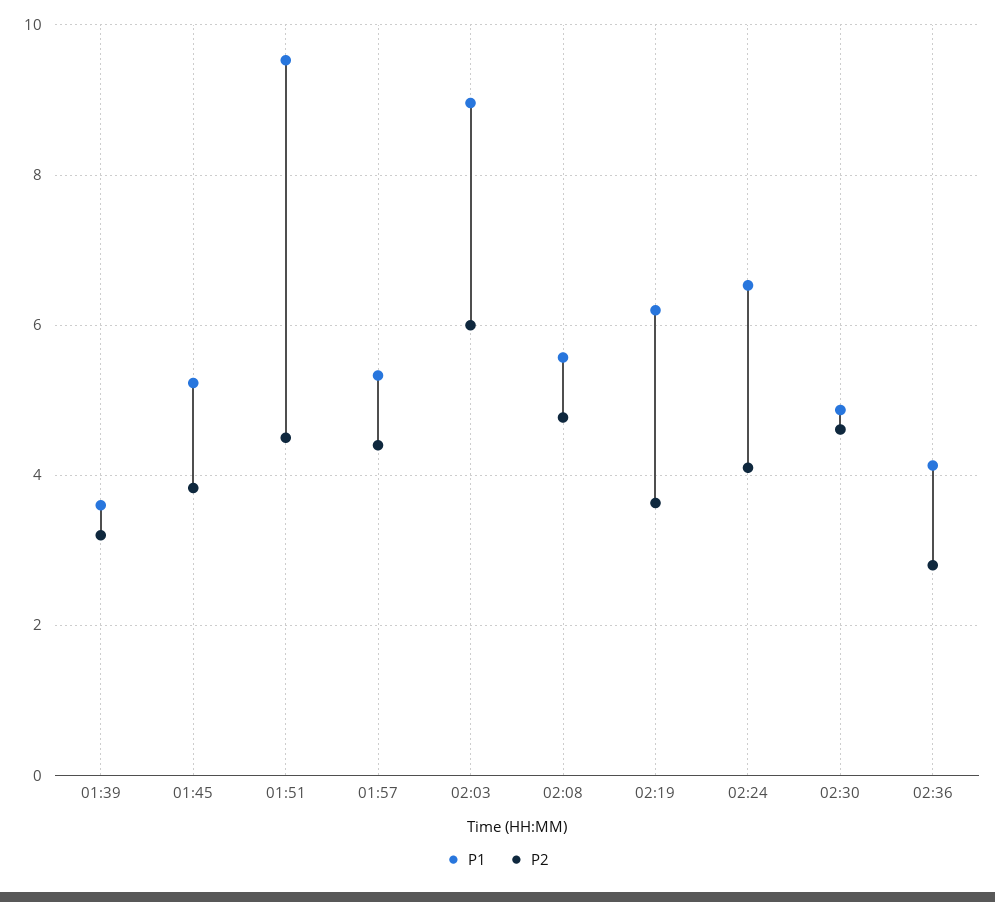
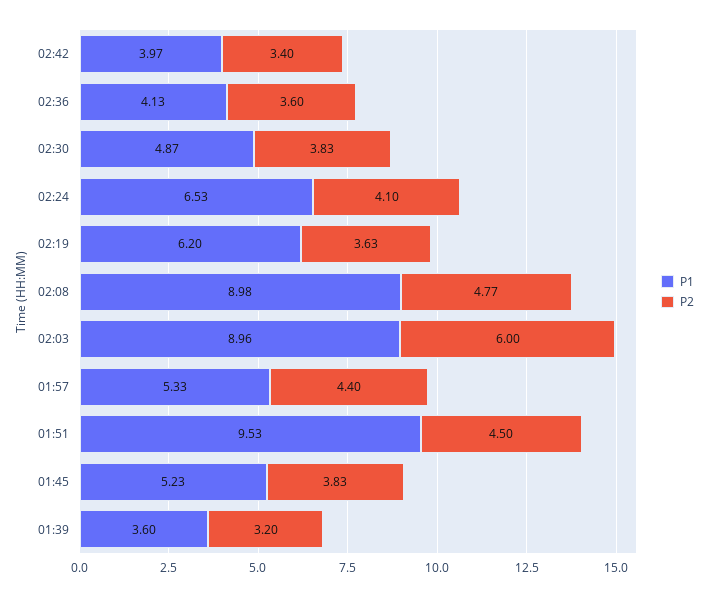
P1, 02:08: 5.6 -> 8.98
P2, 02:30: 4.6 -> 3.83
P2, 02:36: 2.8 -> 3.6
P1, 02:42: none -> 3.97
P2, 02:42: none -> 3.4

